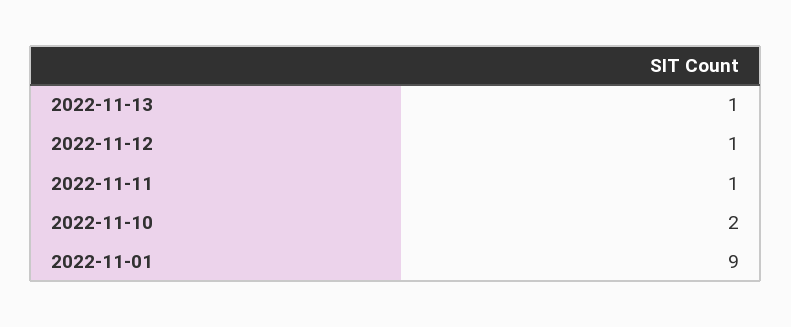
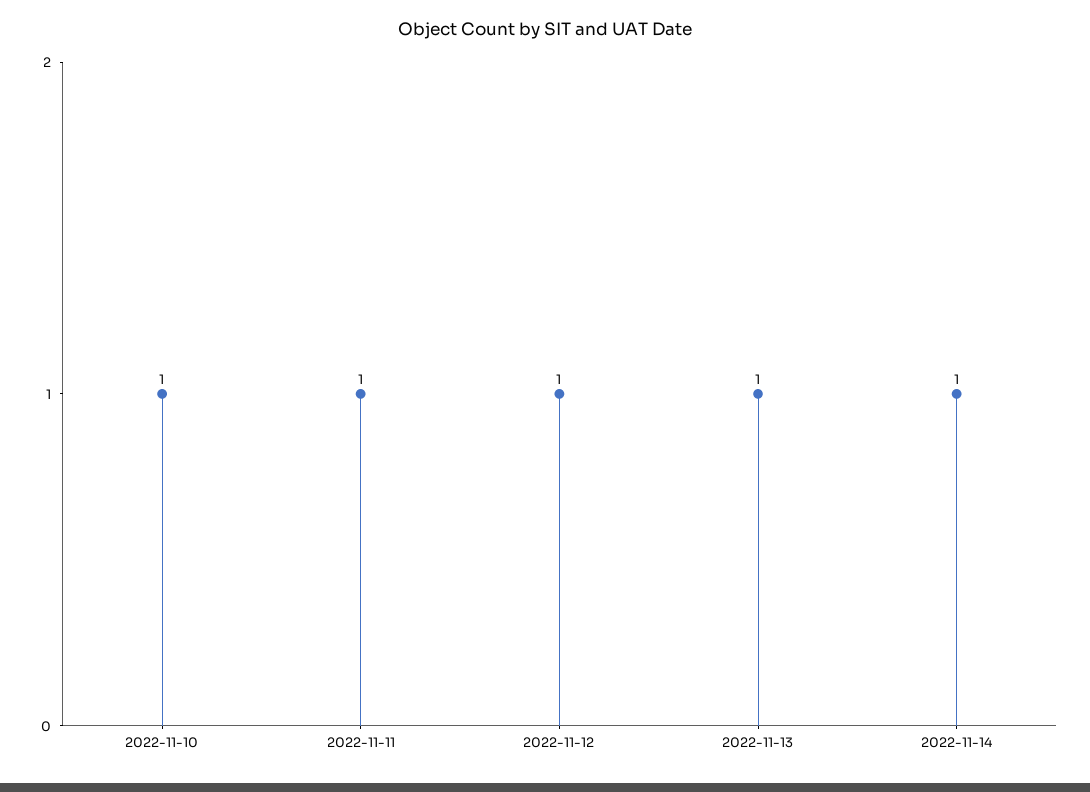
2022-11-10: 2 -> 1
2022-11-01: 9 -> none
2022-11-14: none -> 1

